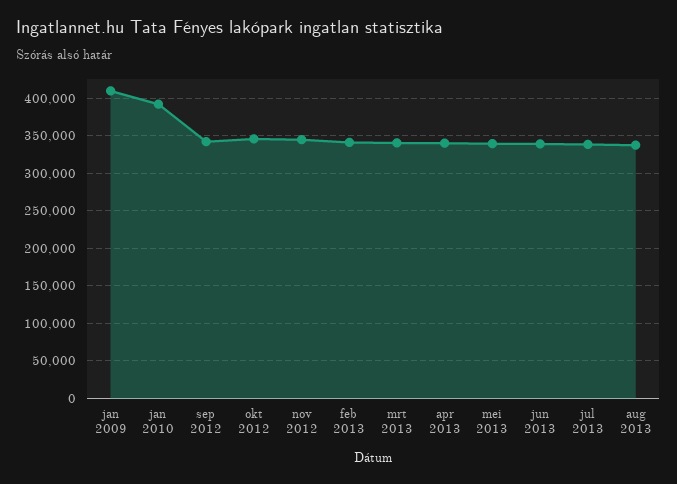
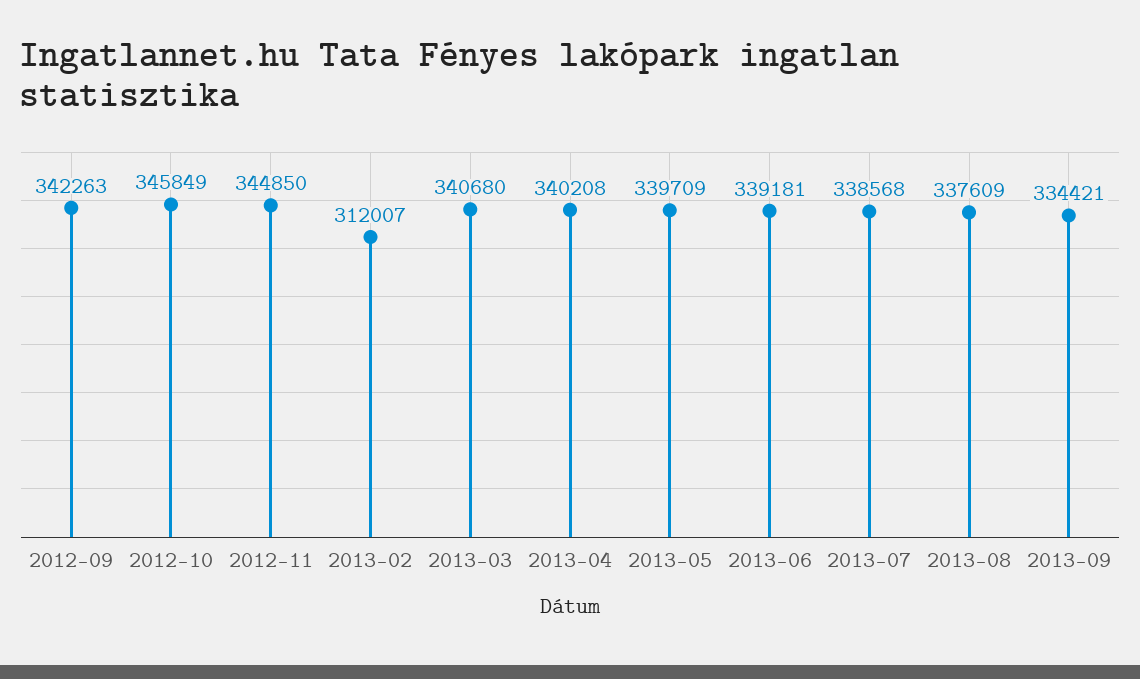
jan 2009: 410000 -> none
jan 2010: 390000 -> none
feb 2013: 340000 -> 312007
2013-09: none -> 334421

